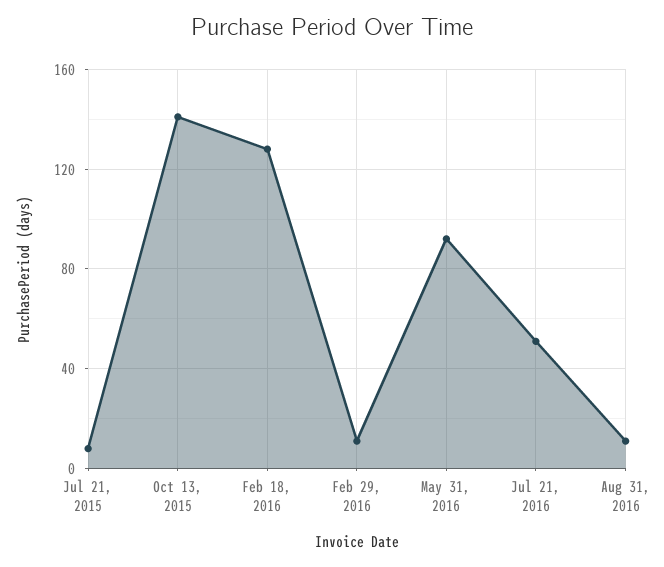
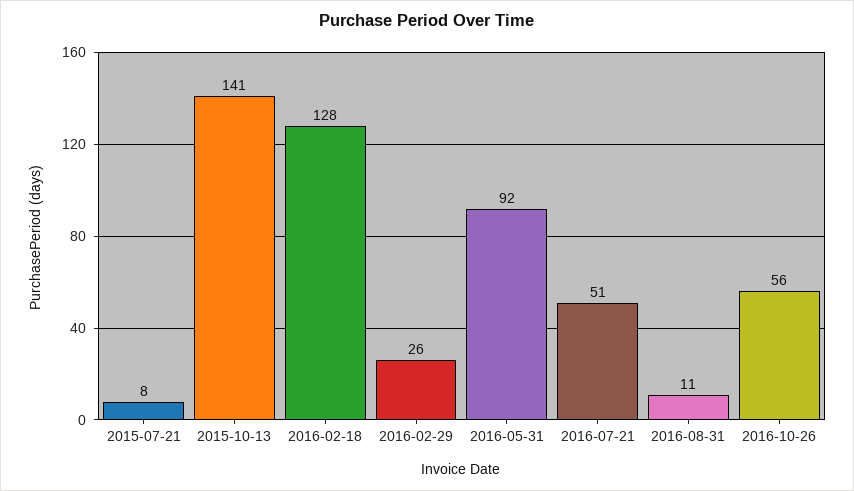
Feb 29, 2016: 10 -> 26
2016-10-26: none -> 56

